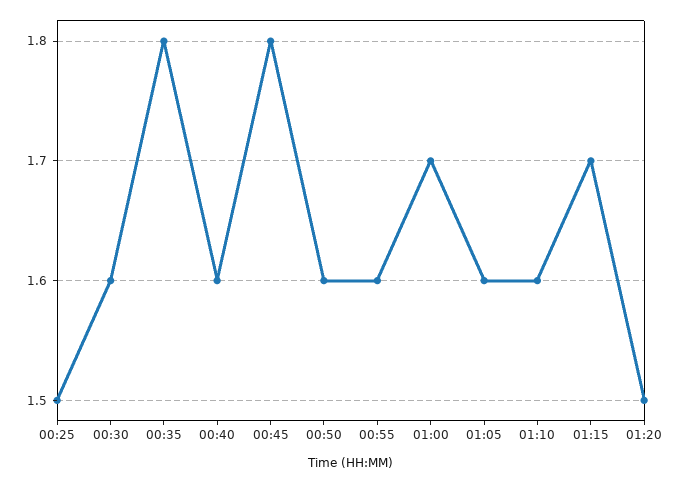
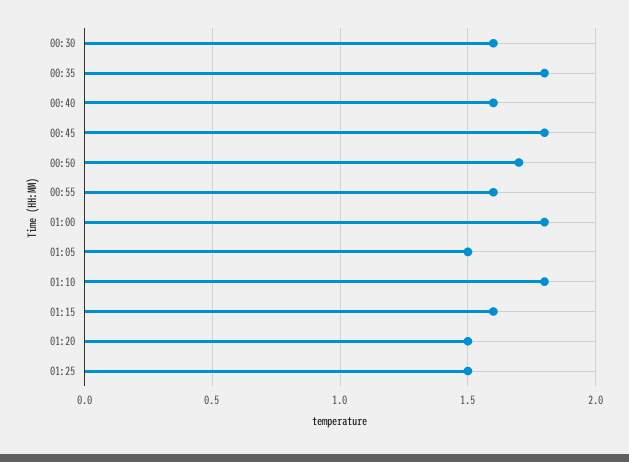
00:25: 1.5 -> none
00:50: 1.6 -> 1.7
01:00: 1.7 -> 1.8
01:05: 1.6 -> 1.5
01:10: 1.6 -> 1.8
01:15: 1.7 -> 1.6
01:25: none -> 1.5

